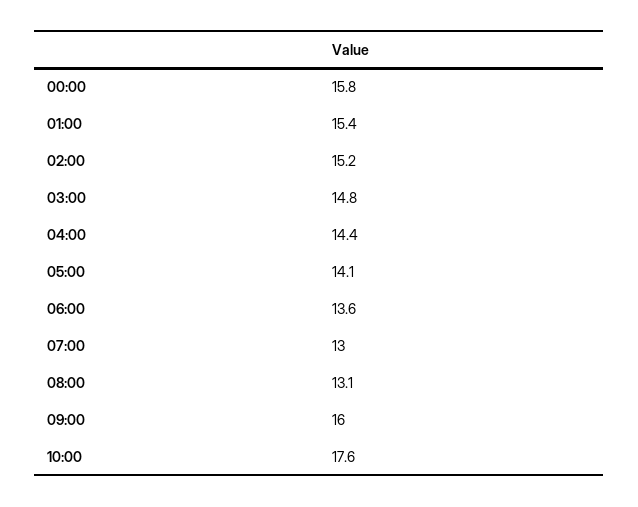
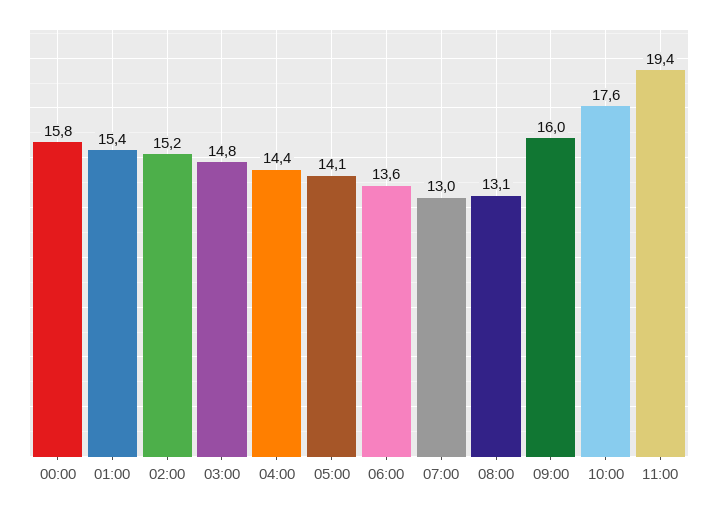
11:00: none -> 19.4

